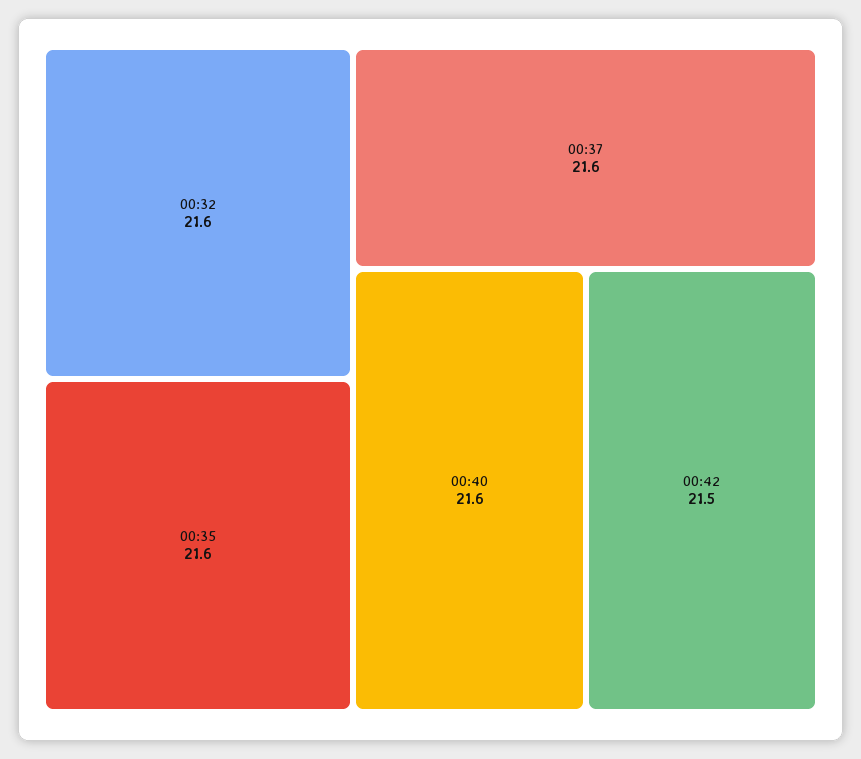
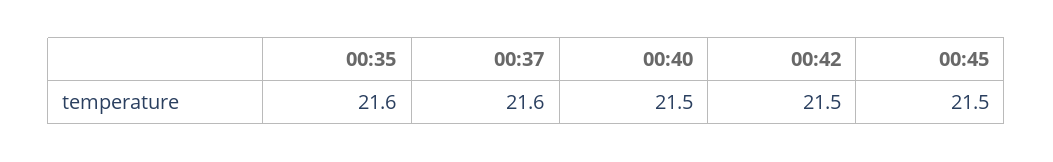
00:32: 21.6 -> none
00:40: 21.6 -> 21.5
00:45: none -> 21.5

